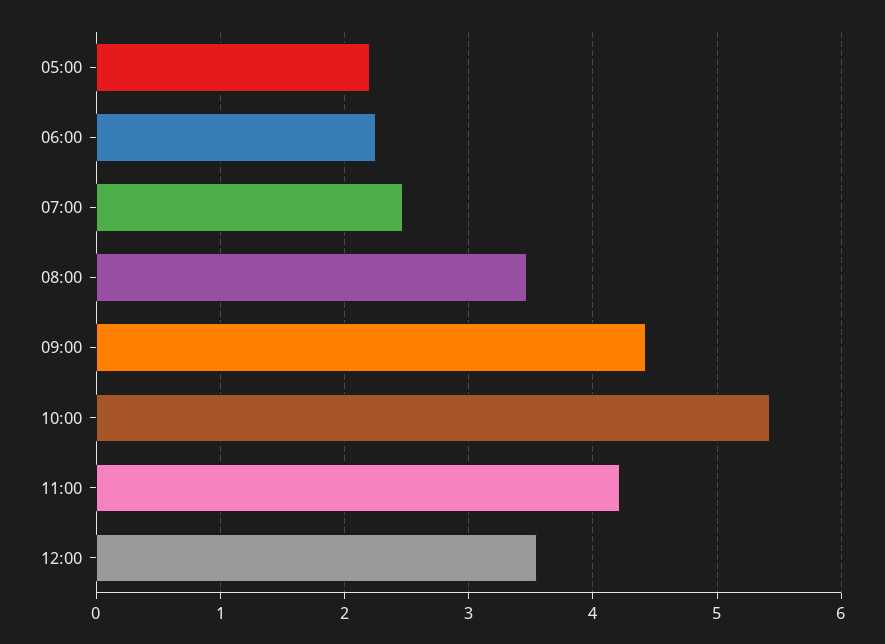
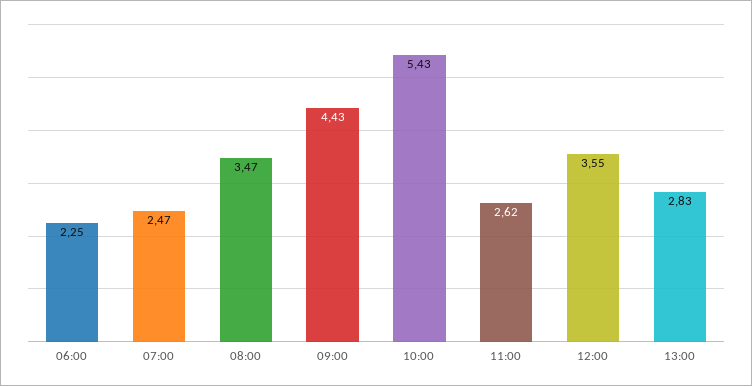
05:00: 2.2 -> none
11:00: 4.2 -> 2.62
13:00: none -> 2.83

